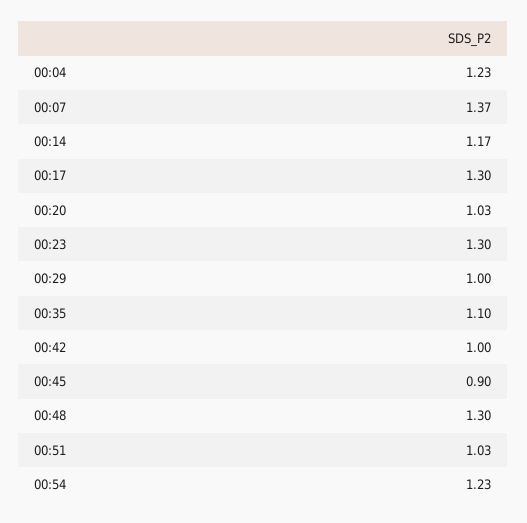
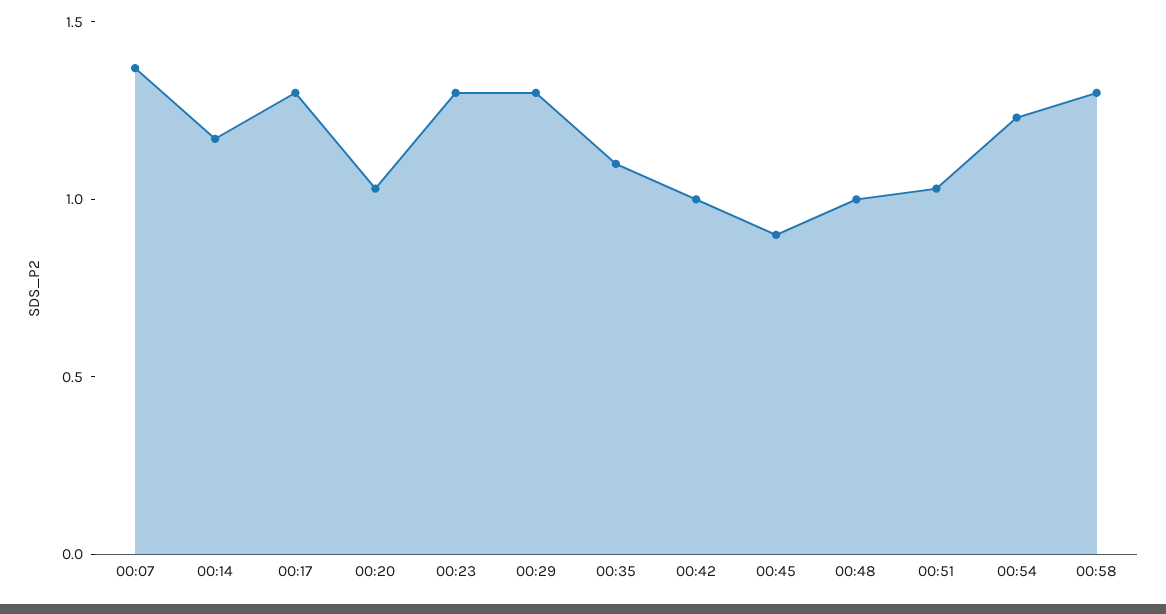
00:04: 1.23 -> none
00:29: 1 -> 1.3
00:48: 1.3 -> 1
00:58: none -> 1.3

